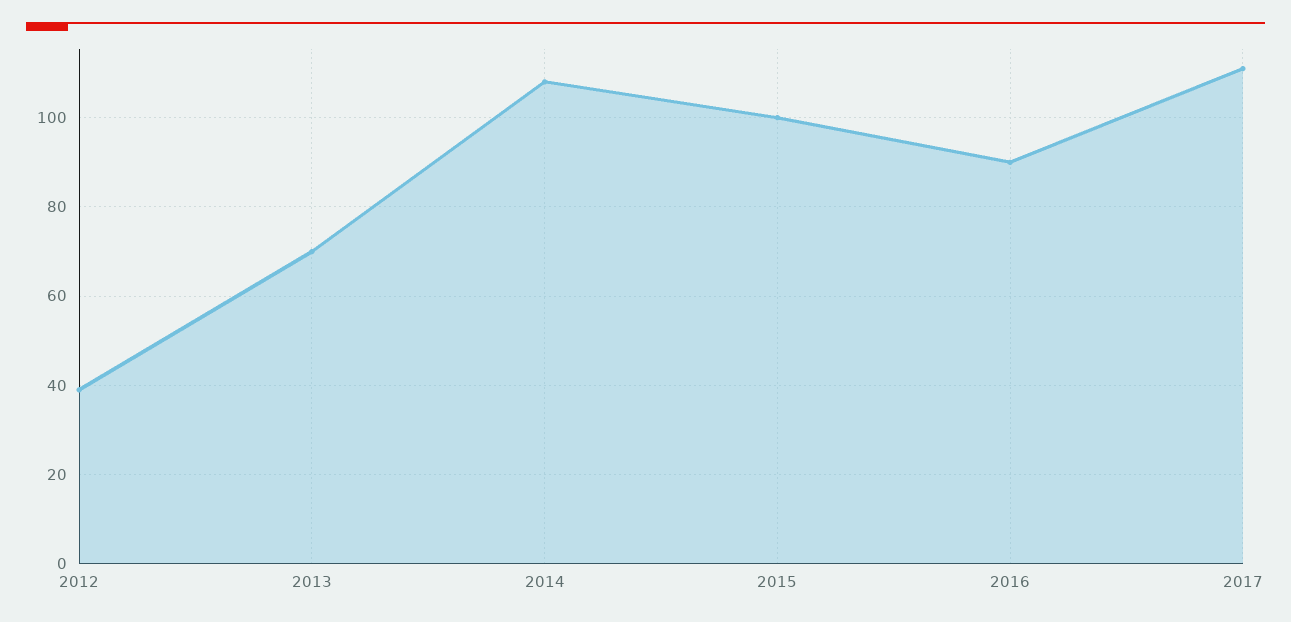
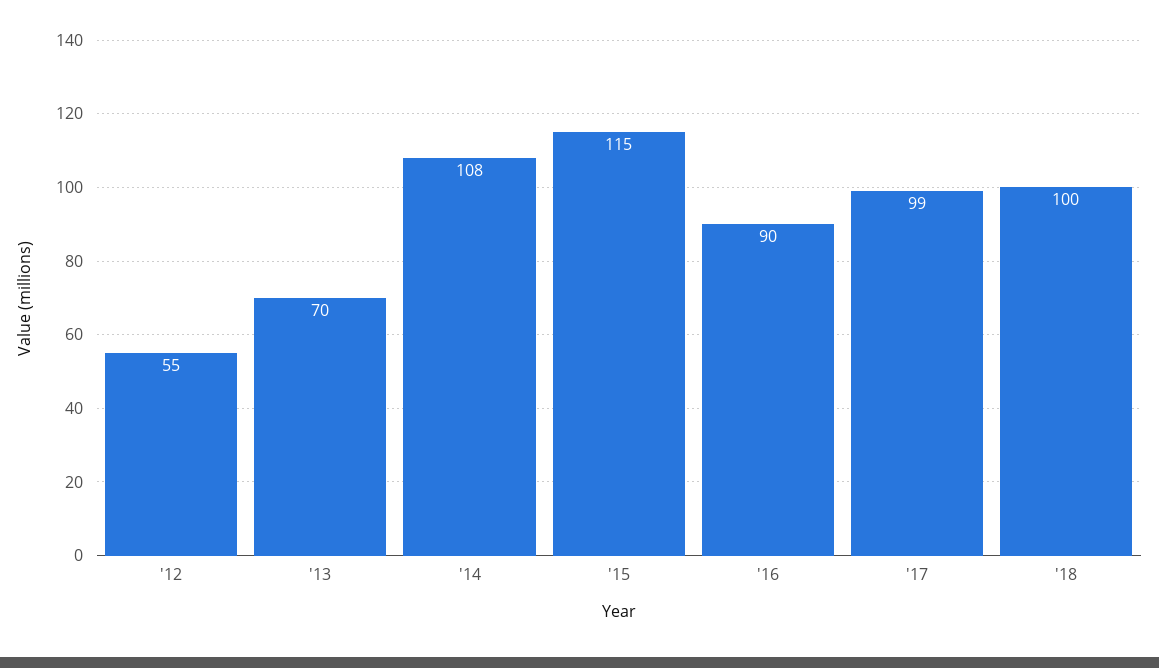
2012: 40 -> 55
2015: 100 -> 115
2017: 110 -> 99
'18: none -> 100

